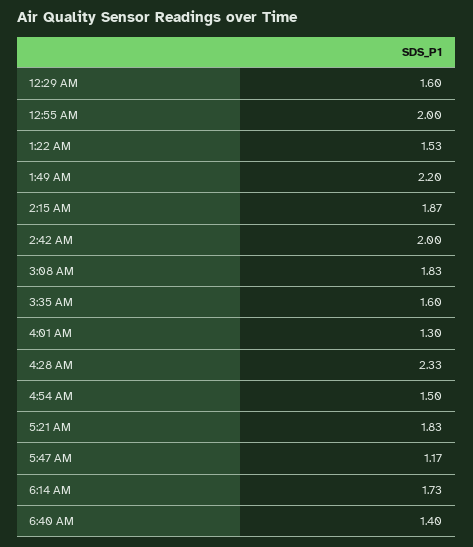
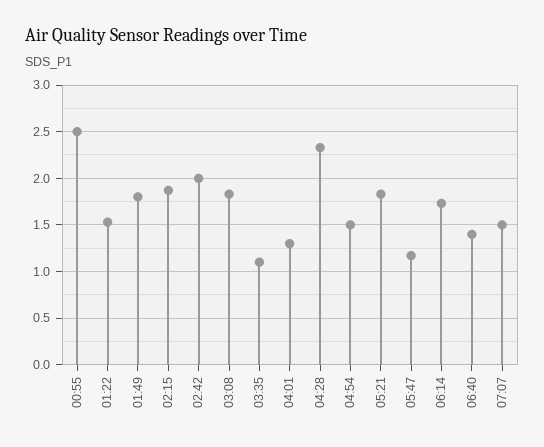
12:29 AM: 1.6 -> none
12:55 AM: 2 -> 2.5
1:49 AM: 2.2 -> 1.8
3:35 AM: 1.6 -> 1.1
07:07: none -> 1.5

